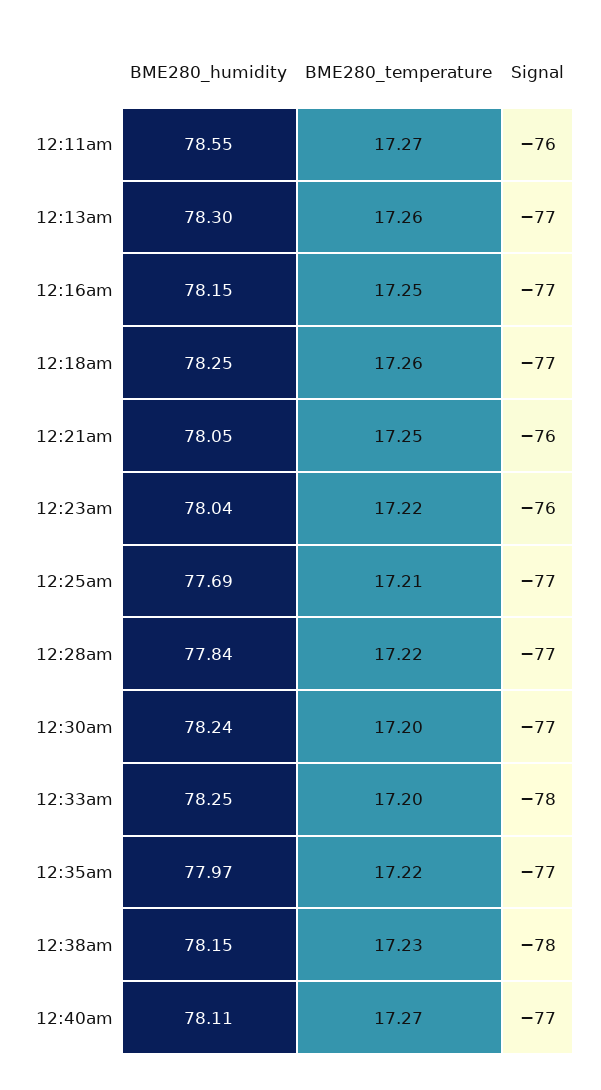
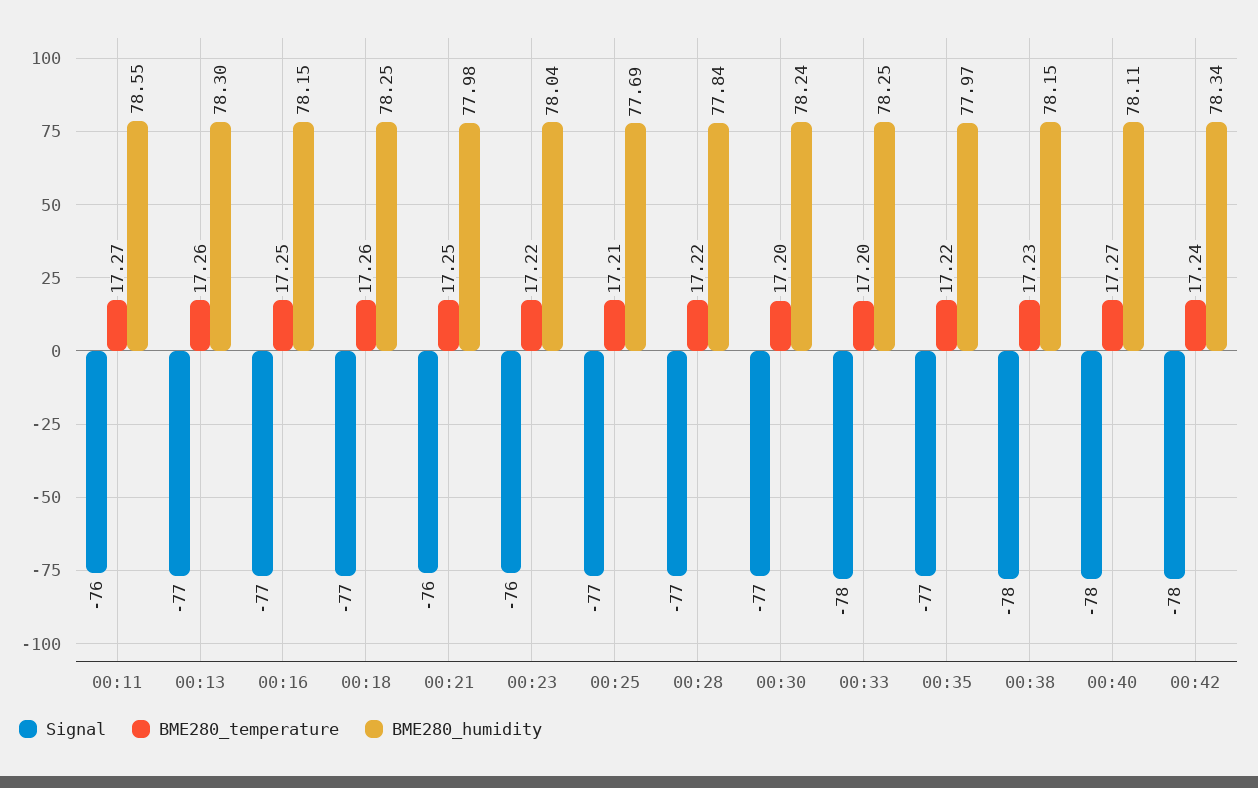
BME280_humidity, 12:21am: 78.05 -> 77.98
Signal, 12:40am: -77 -> -78
Signal, 00:42: none -> -78
BME280_temperature, 00:42: none -> 17.24
BME280_humidity, 00:42: none -> 78.34

